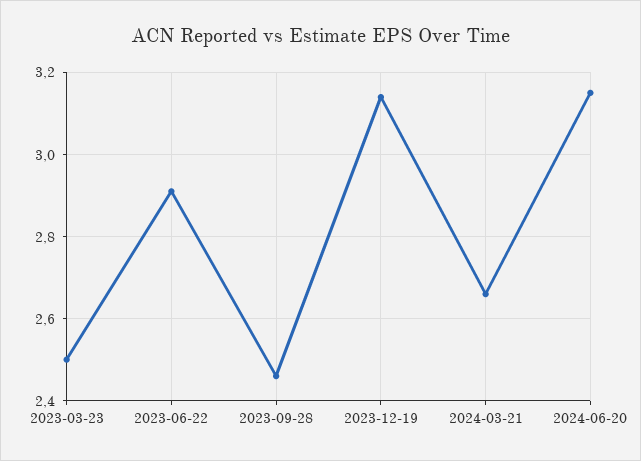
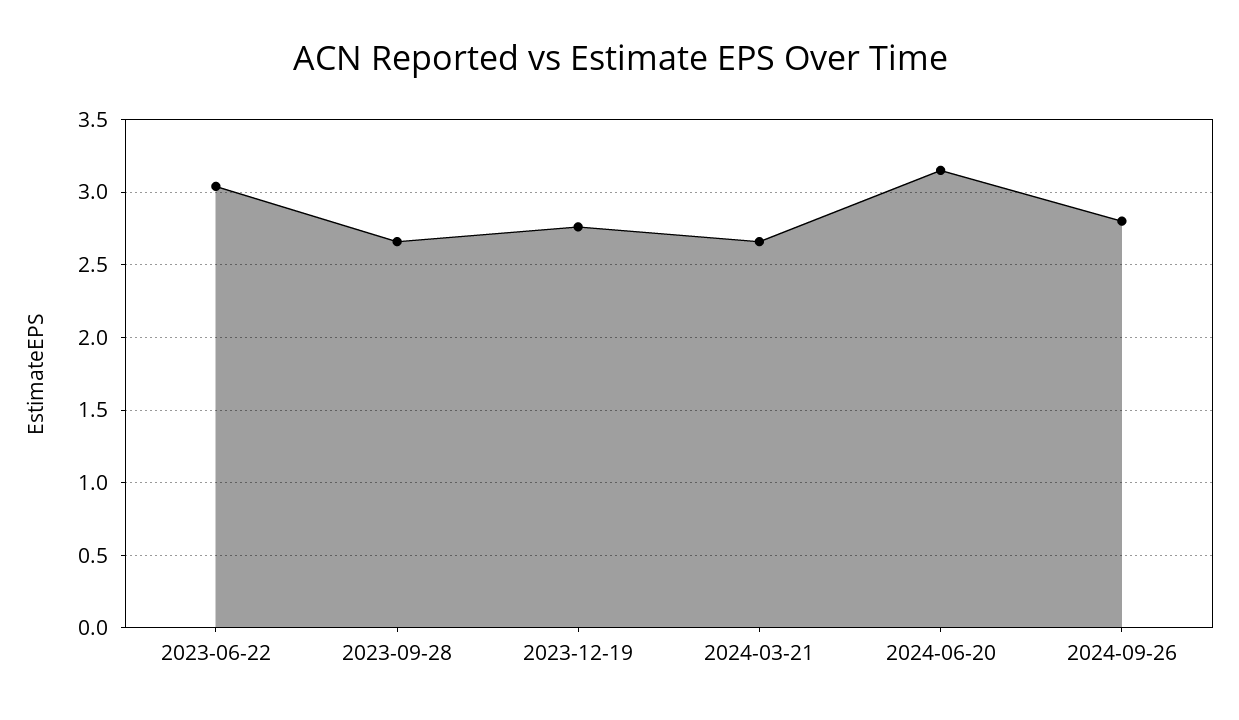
2023-03-23: 2.5 -> none
2023-06-22: 2.9 -> 3.05
2023-09-28: 2.45 -> 2.65
2023-12-19: 3.15 -> 2.75
2024-09-26: none -> 2.8

